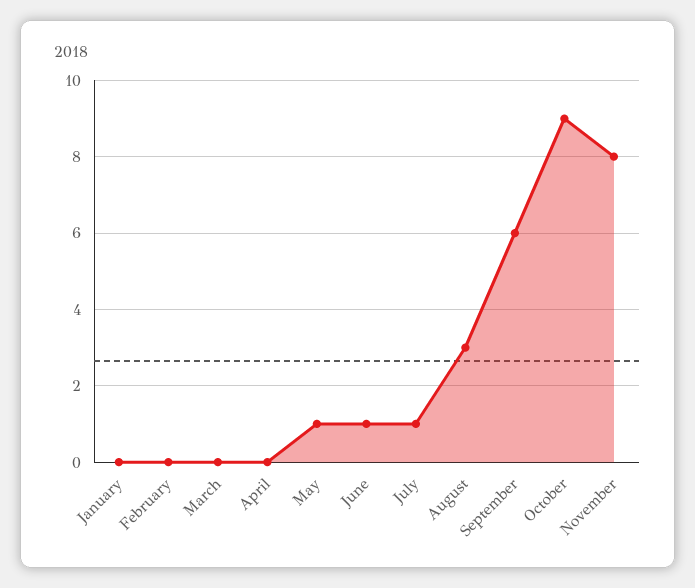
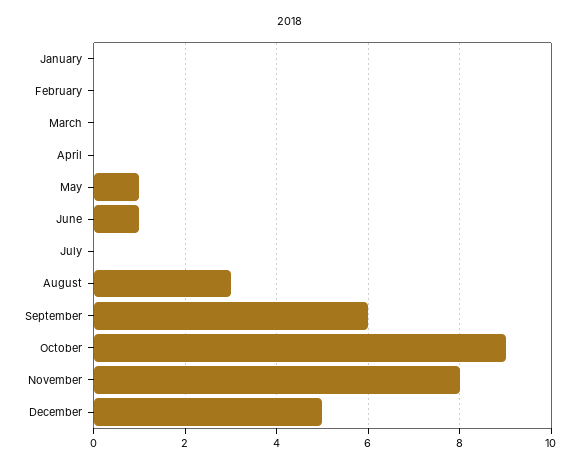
July: 1 -> 0
December: none -> 5

